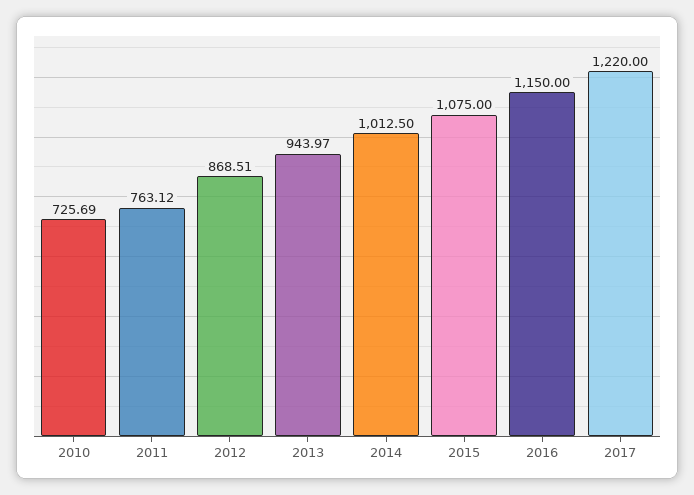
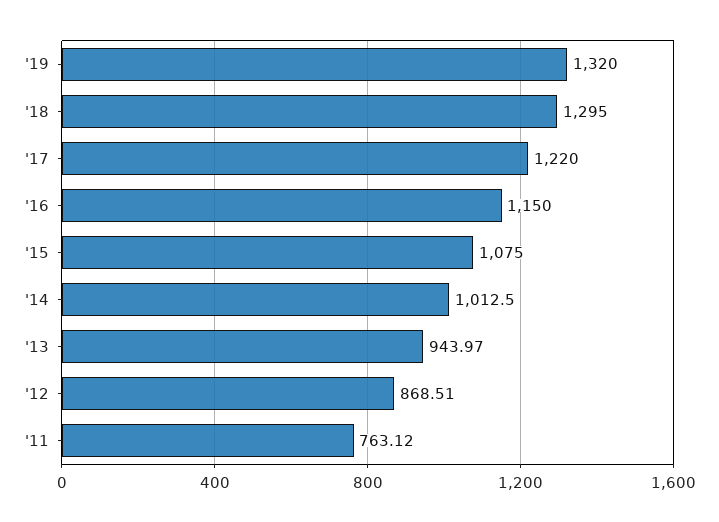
2010: 725.69 -> none
'19: none -> 1320
'18: none -> 1295

